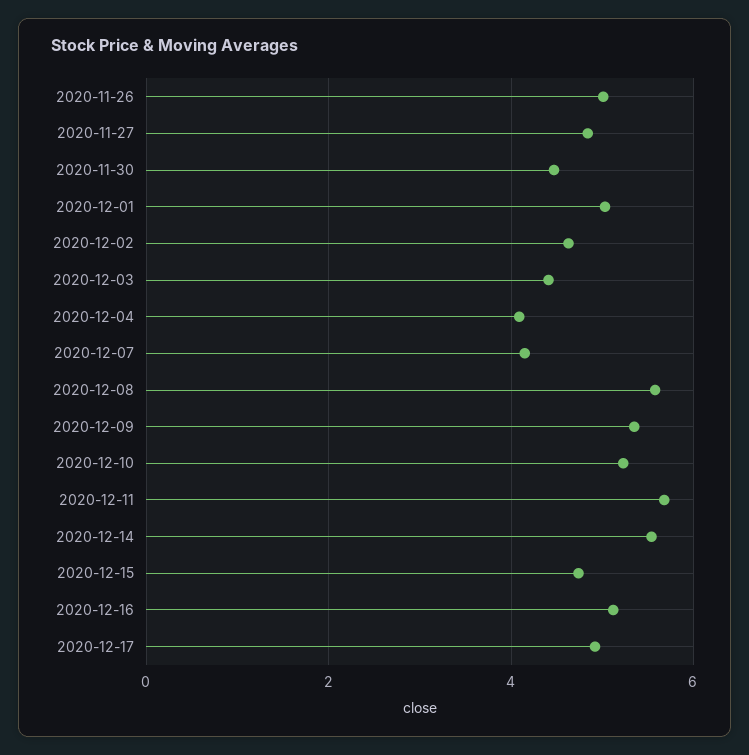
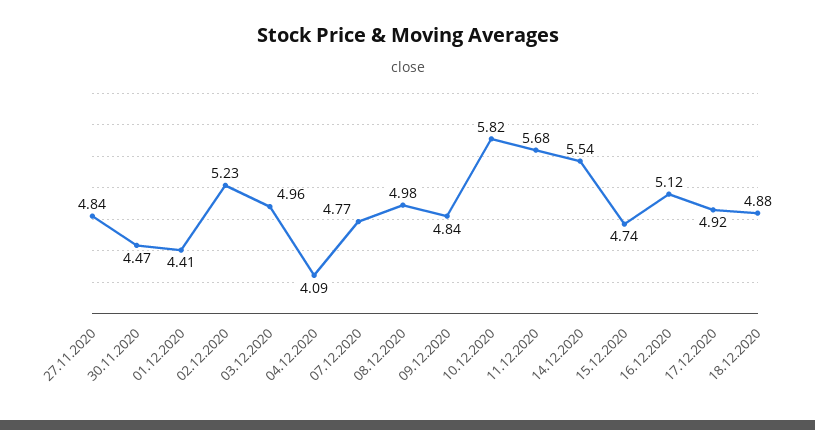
2020-11-26: 5 -> none
2020-12-01: 5 -> 4.41
2020-12-02: 4.6 -> 5.23
2020-12-03: 4.4 -> 4.96
2020-12-07: 4.2 -> 4.77
2020-12-08: 5.6 -> 4.98
2020-12-09: 5.4 -> 4.84
2020-12-10: 5.2 -> 5.82
18.12.2020: none -> 4.88

